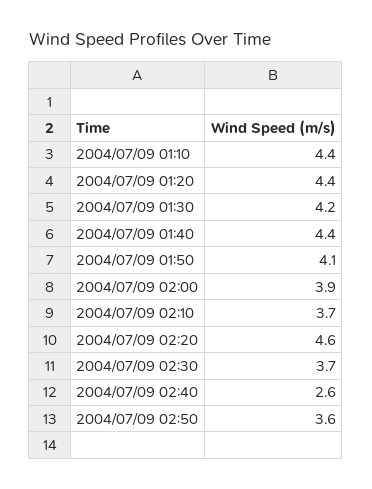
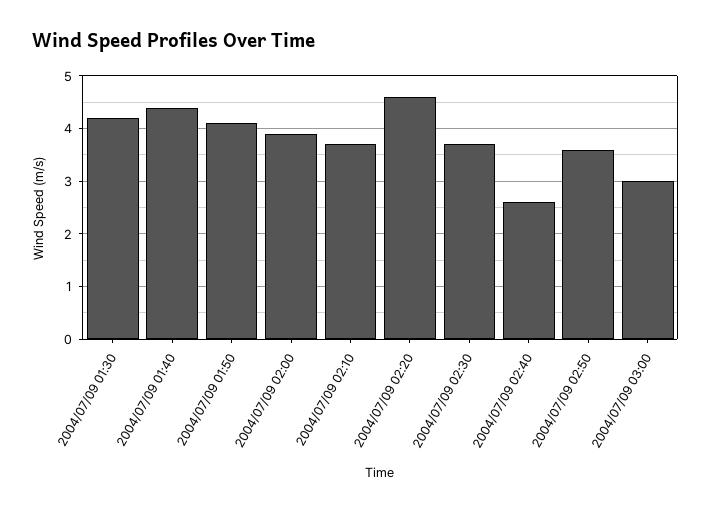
2004/07/09 01:10: 4.4 -> none
2004/07/09 01:20: 4.4 -> none
2004/07/09 03:00: none -> 3

